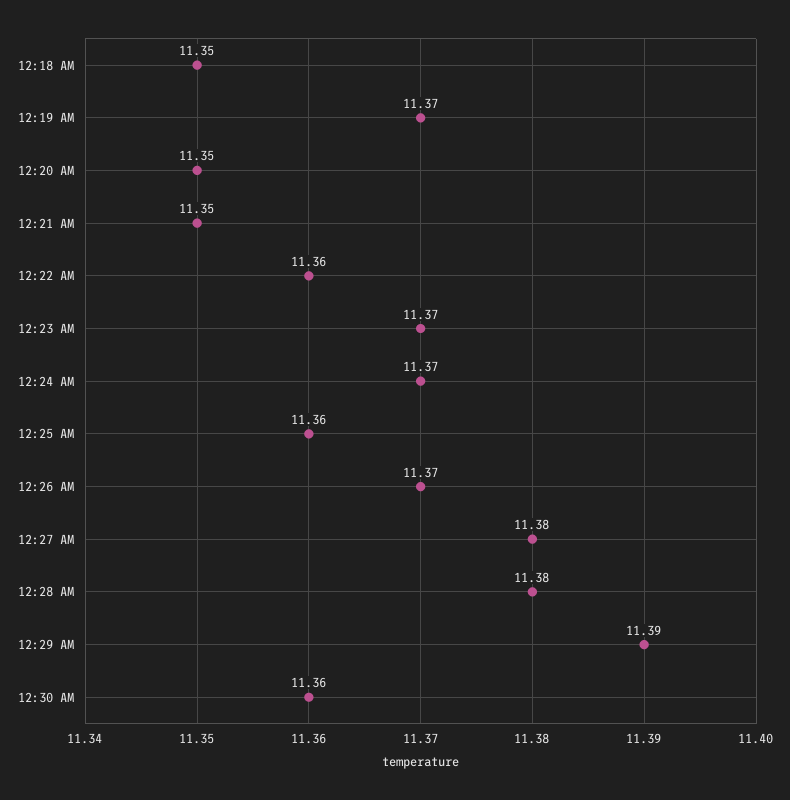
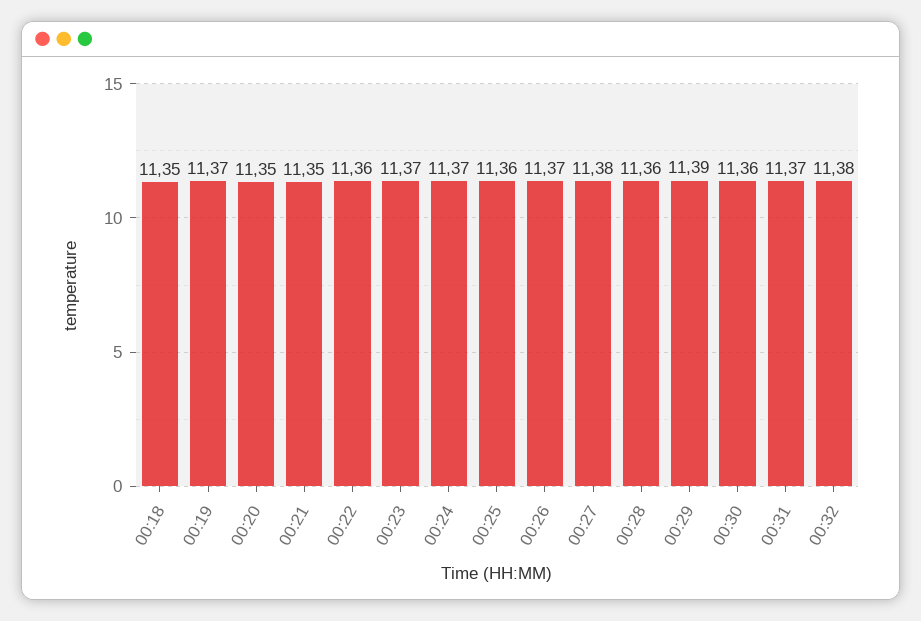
12:28 AM: 11.38 -> 11.36
00:31: none -> 11.37
00:32: none -> 11.38

